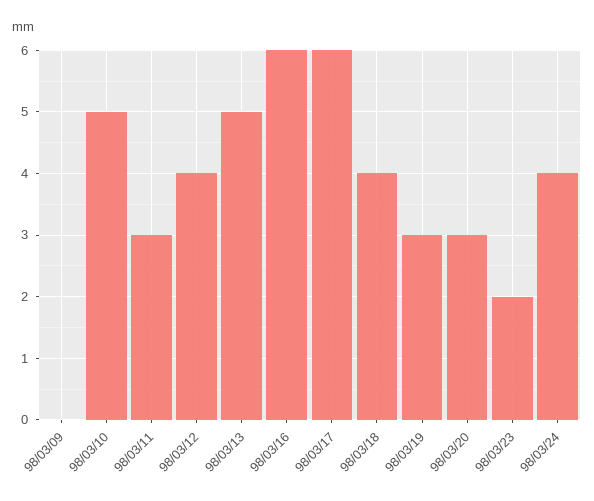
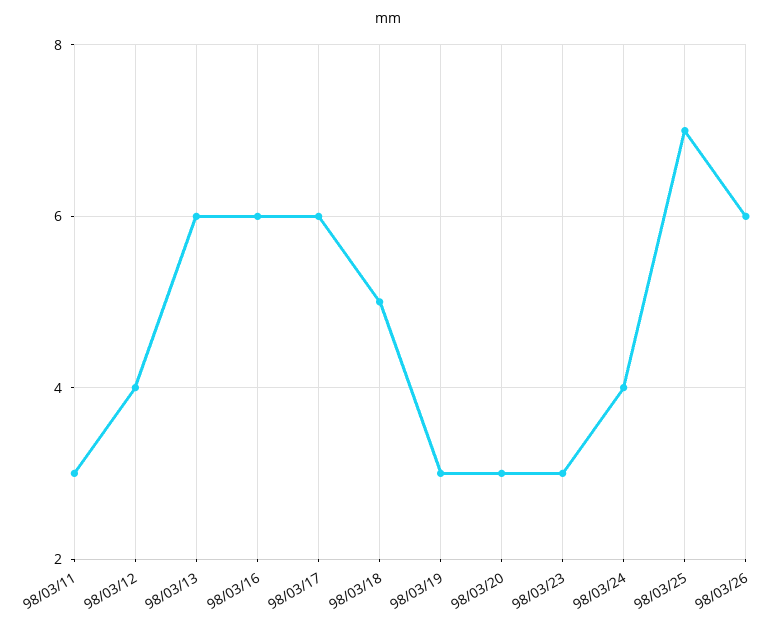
98/03/09: 0 -> none
98/03/10: 5 -> none
98/03/13: 5 -> 6
98/03/18: 4 -> 5
98/03/23: 2 -> 3
98/03/25: none -> 7
98/03/26: none -> 6

